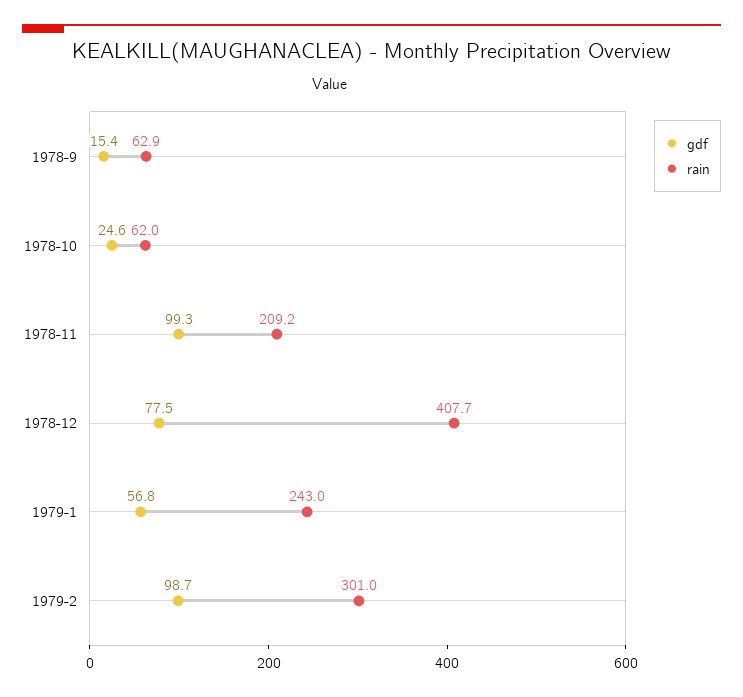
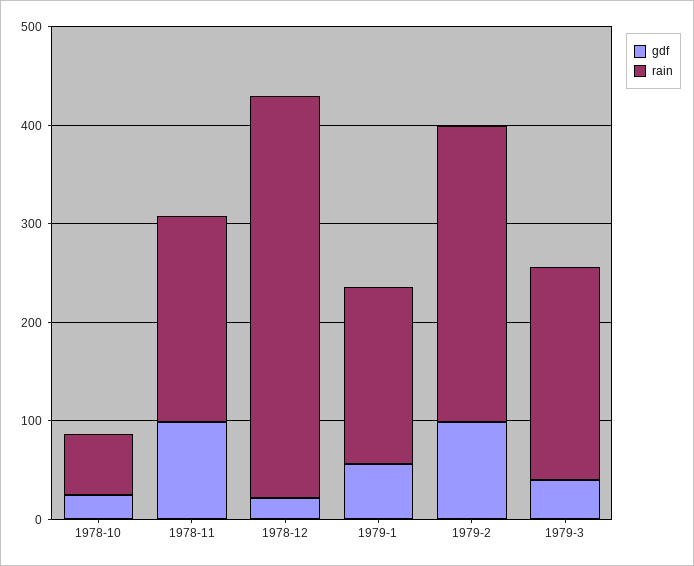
gdf, 1978-9: 15.4 -> none
rain, 1978-9: 62.9 -> none
gdf, 1978-12: 77.5 -> 20
rain, 1979-1: 243 -> 180
gdf, 1979-3: none -> 40
rain, 1979-3: none -> 220

